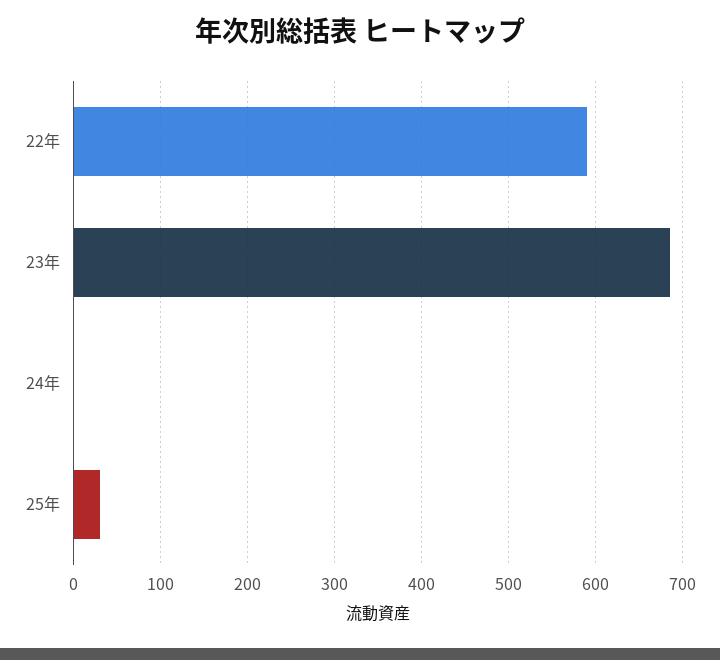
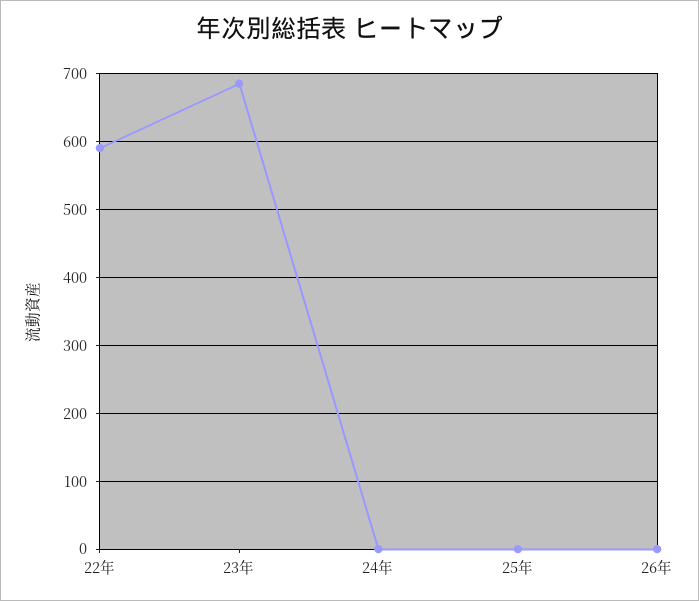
25年: 30 -> 0
26年: none -> 0

